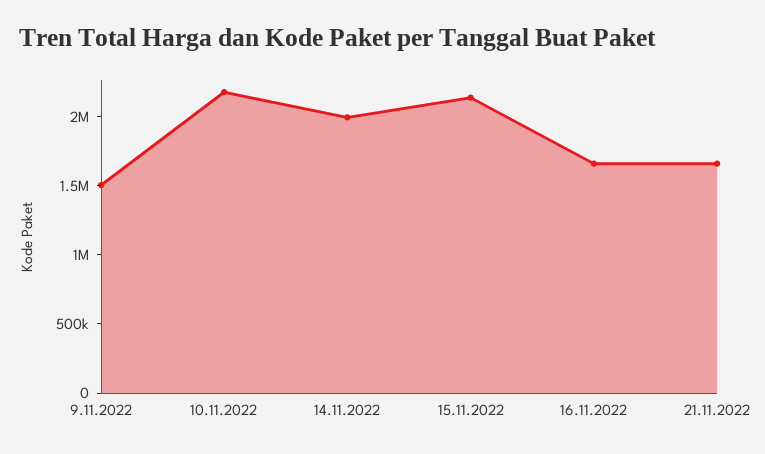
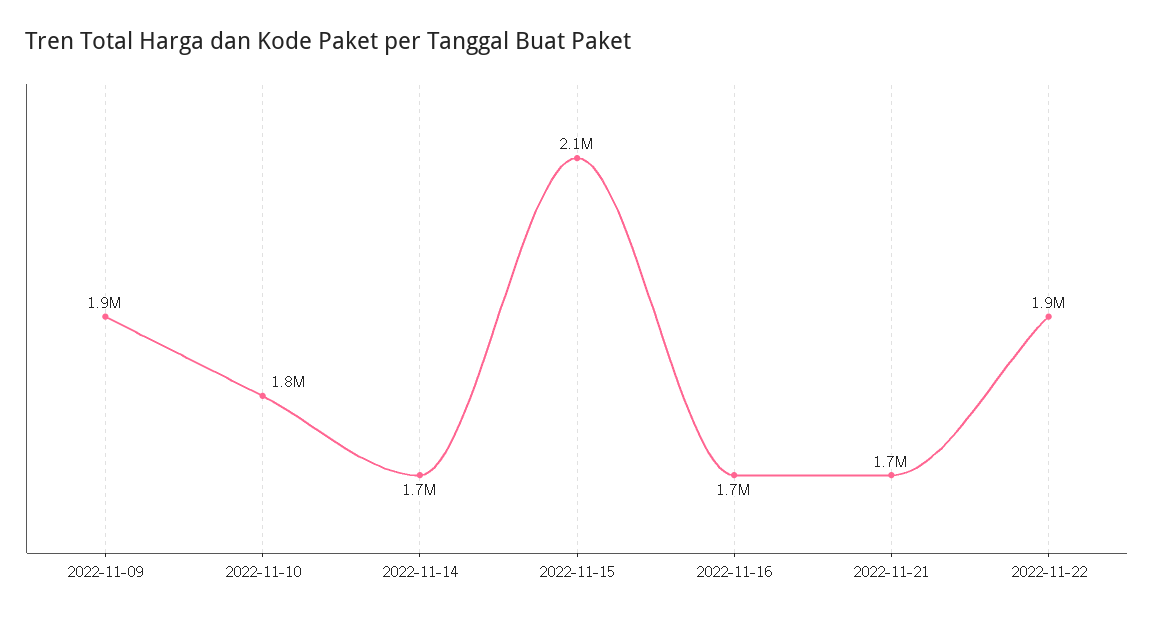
9.11.2022: 1500000 -> 1900000
10.11.2022: 2200000 -> 1800000
14.11.2022: 2000000 -> 1700000
2022-11-22: none -> 1900000

